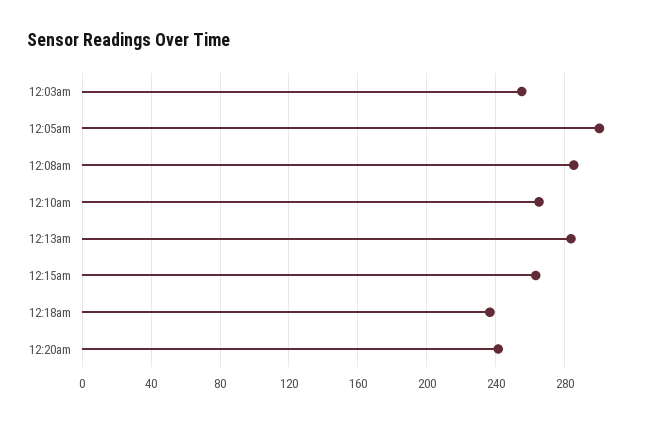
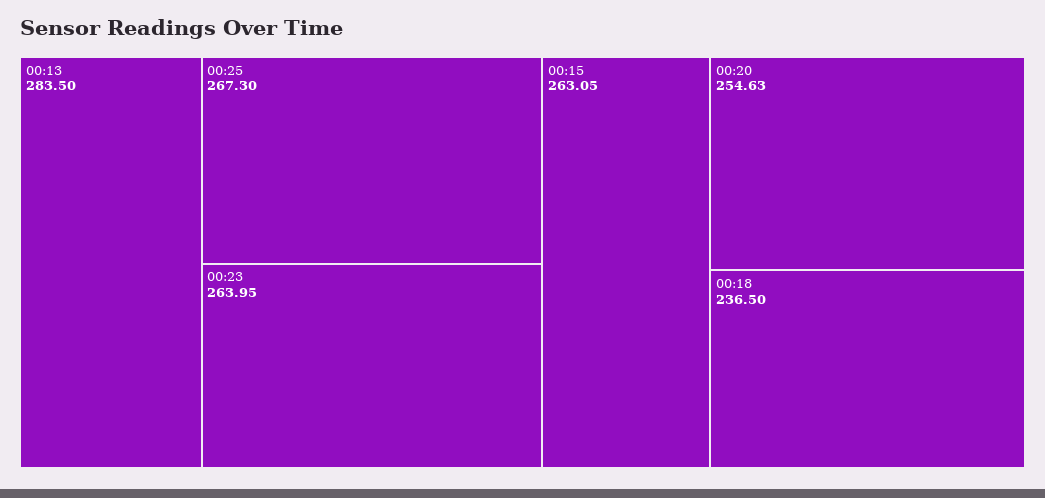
12:03am: 255 -> none
12:05am: 300 -> none
12:08am: 285 -> none
12:10am: 265 -> none
12:20am: 240 -> 254.63
00:25: none -> 267.3
00:23: none -> 263.95

